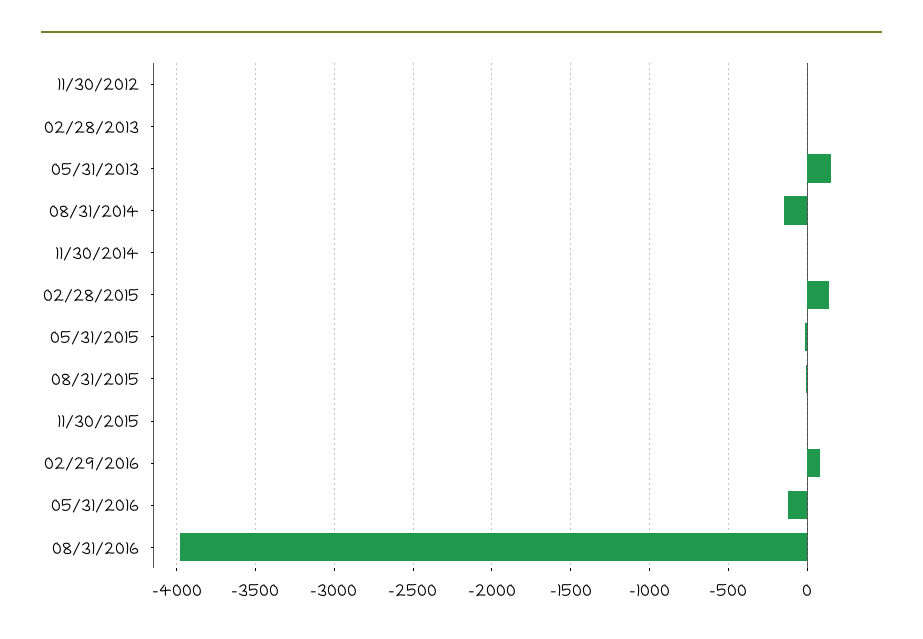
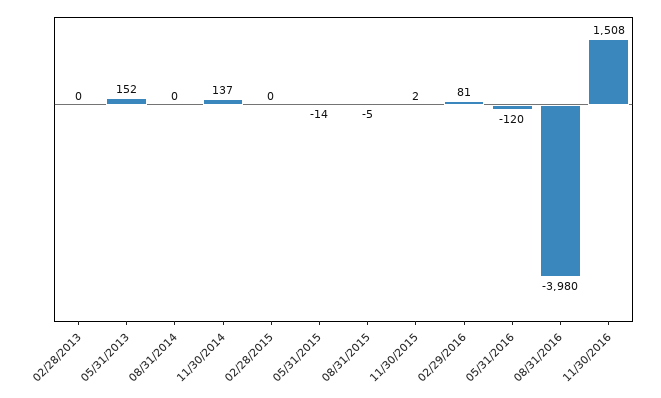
11/30/2012: 0 -> none
08/31/2014: -150 -> 0
11/30/2014: 0 -> 137
02/28/2015: 150 -> 0
11/30/2016: none -> 1508

